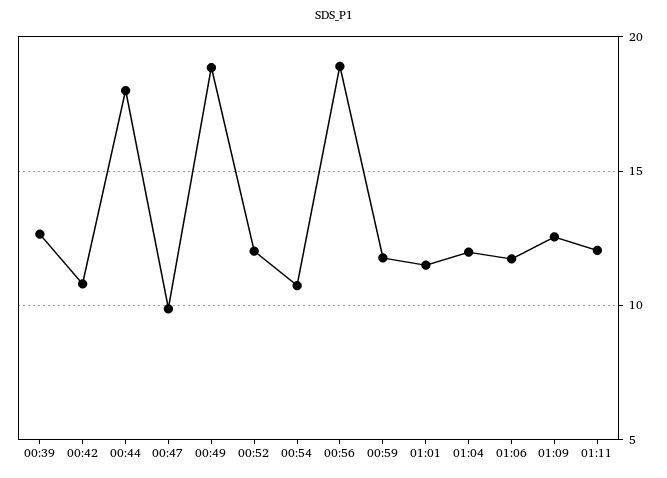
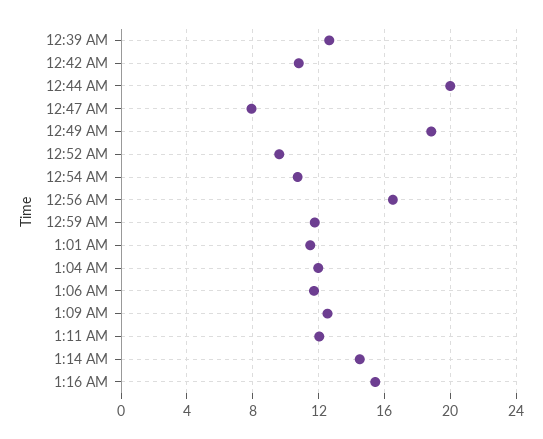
00:44: 18 -> 20
00:47: 10 -> 8
00:52: 12 -> 9.5
00:56: 19 -> 16.5
1:14 AM: none -> 14.5
1:16 AM: none -> 15.5

